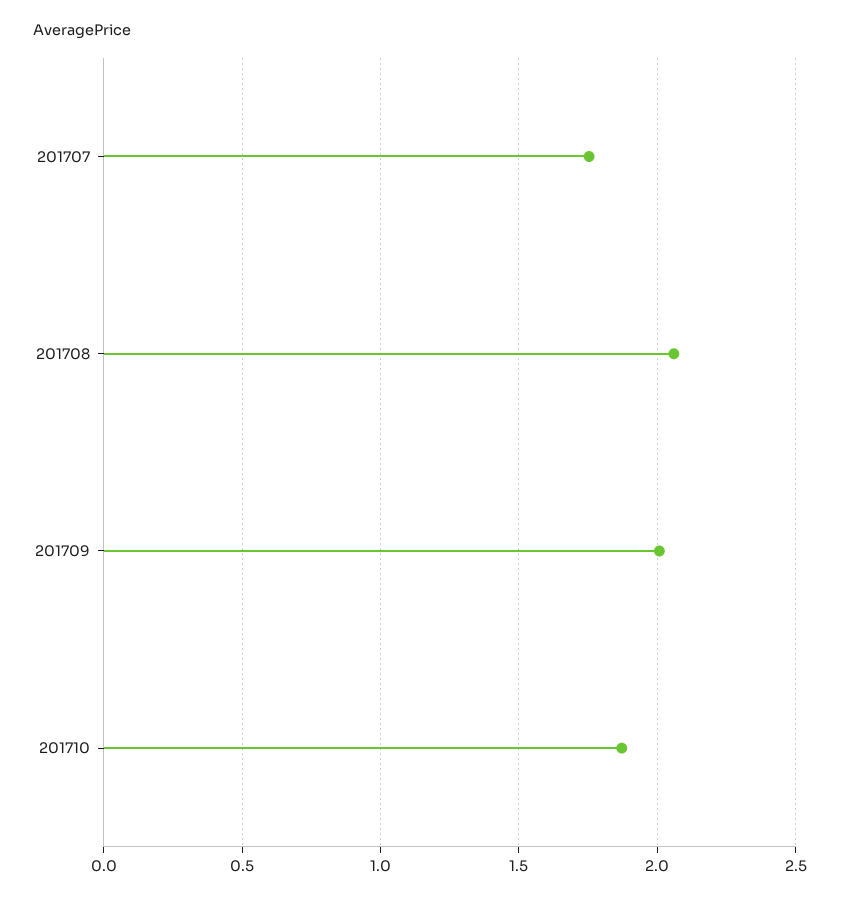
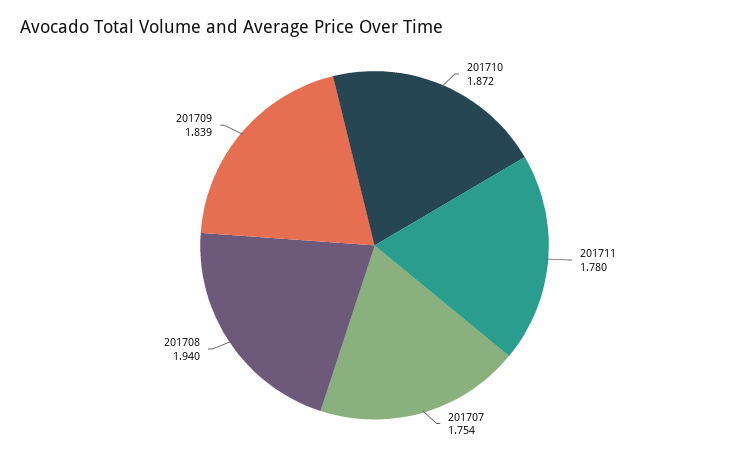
201708: 2.05 -> 1.94
201709: 2 -> 1.839
201711: none -> 1.78

